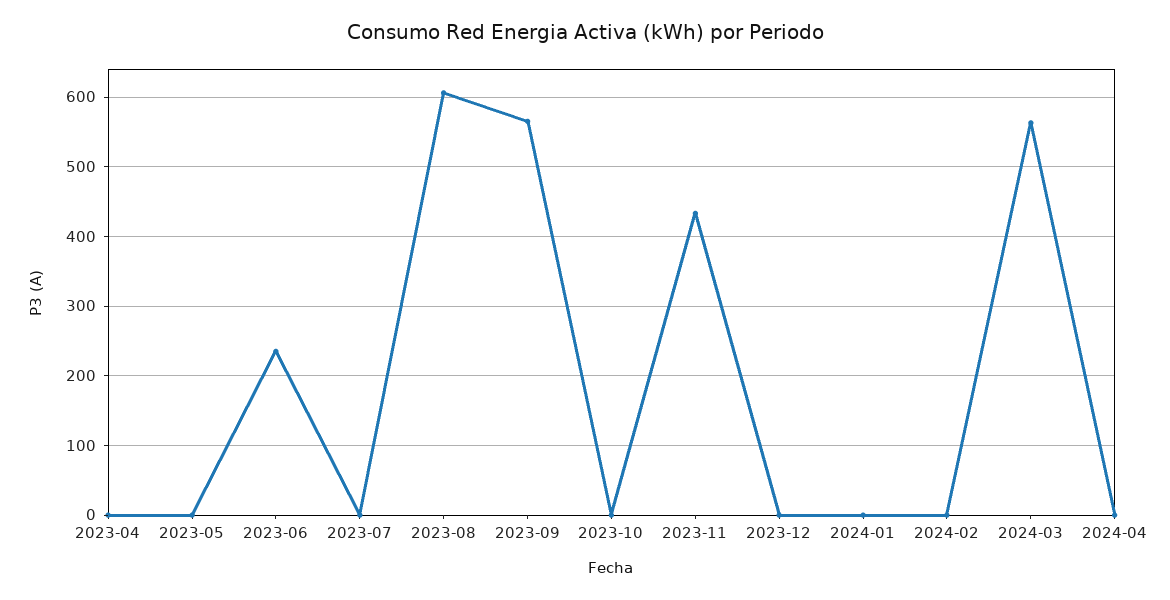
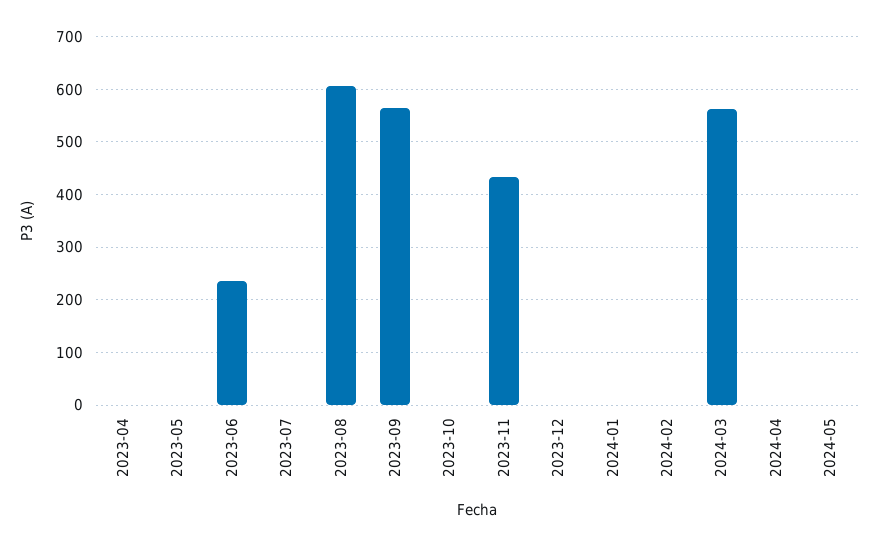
2024-05: none -> 0

